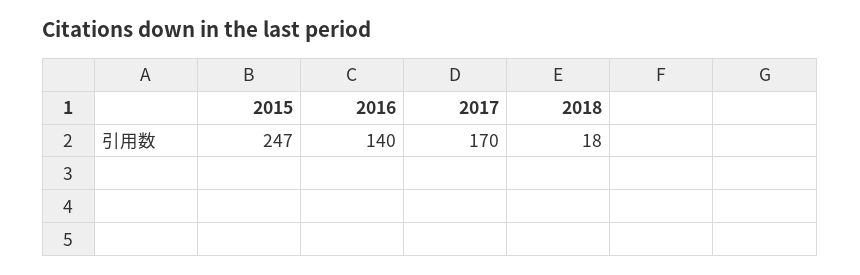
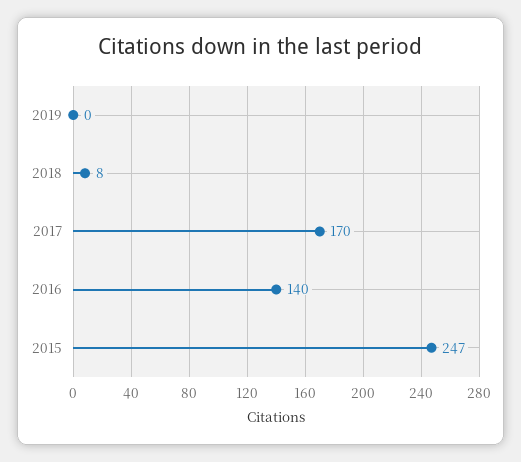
2018: 18 -> 8
2019: none -> 0

